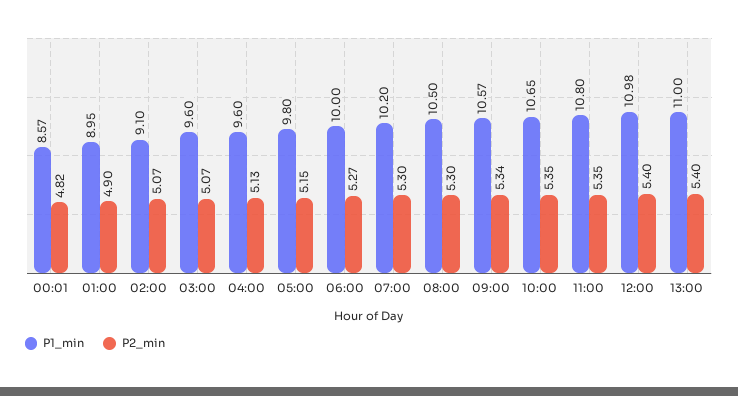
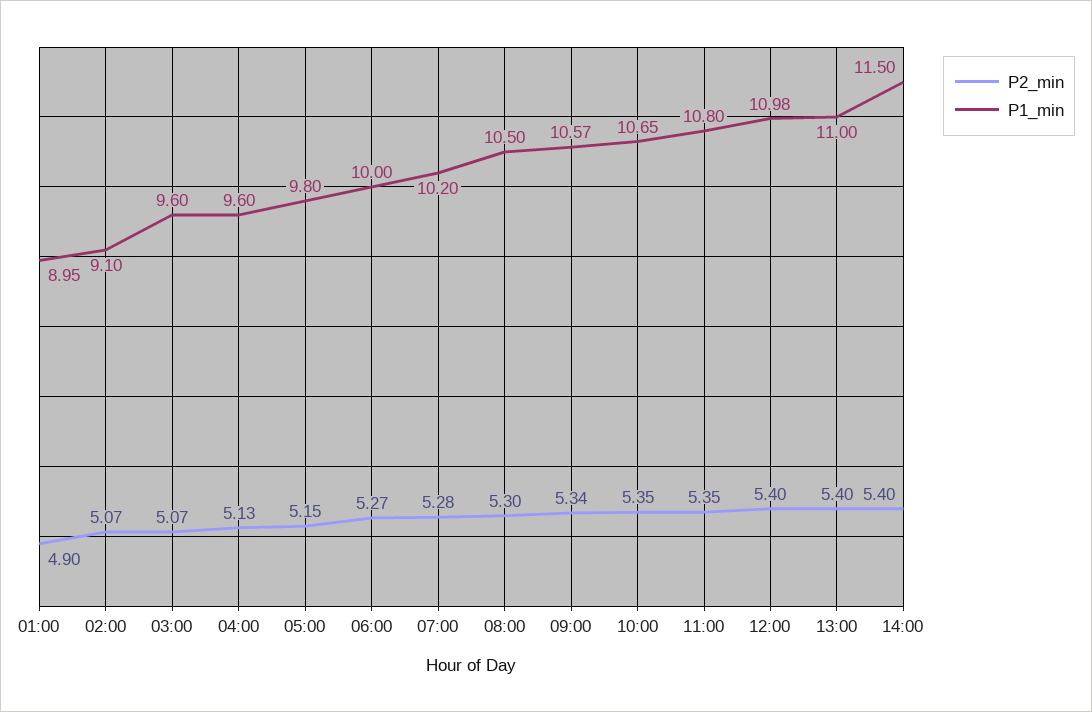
P1_min, 00:01: 8.57 -> none
P2_min, 00:01: 4.82 -> none
P2_min, 07:00: 5.3 -> 5.28
P2_min, 14:00: none -> 5.4
P1_min, 14:00: none -> 11.5

